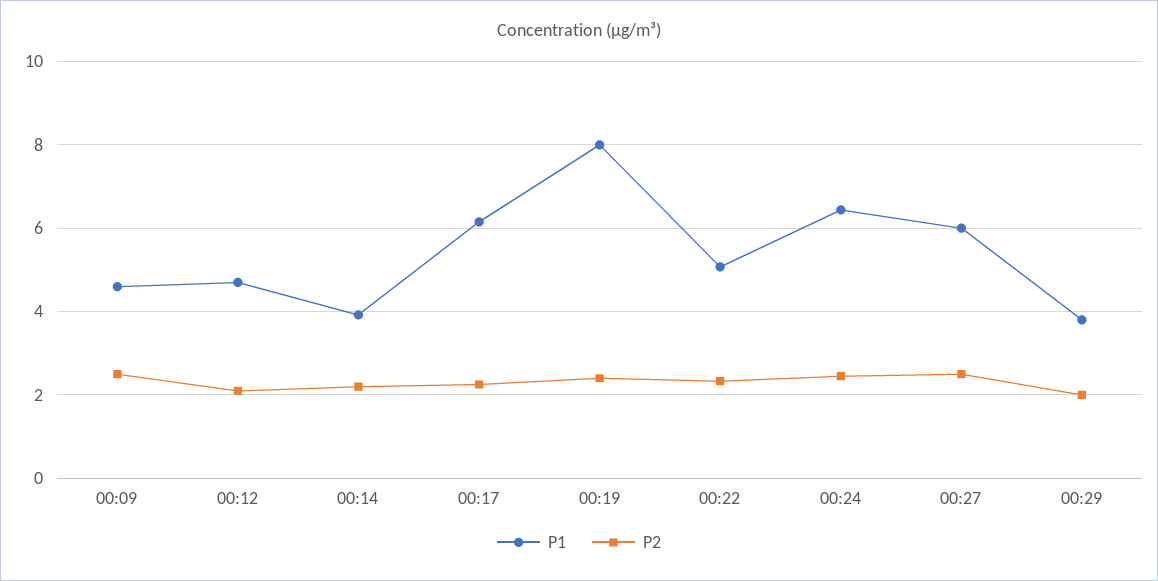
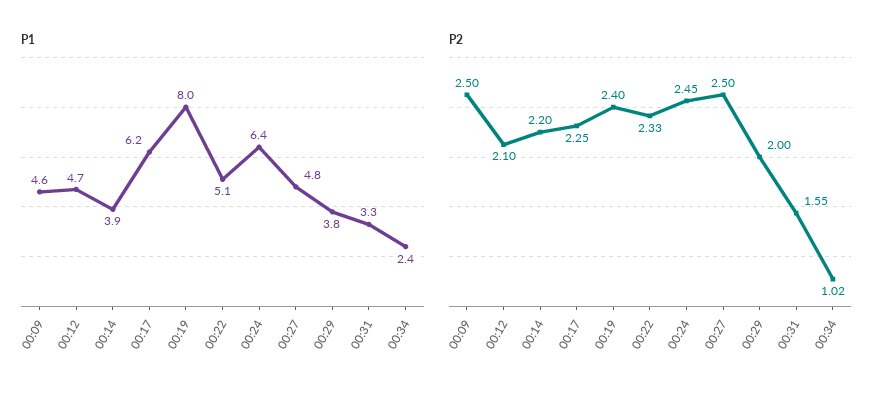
P1, 00:27: 6 -> 4.8
P1, 00:31: none -> 3.3
P1, 00:34: none -> 2.4
P2, 00:31: none -> 1.55
P2, 00:34: none -> 1.02

